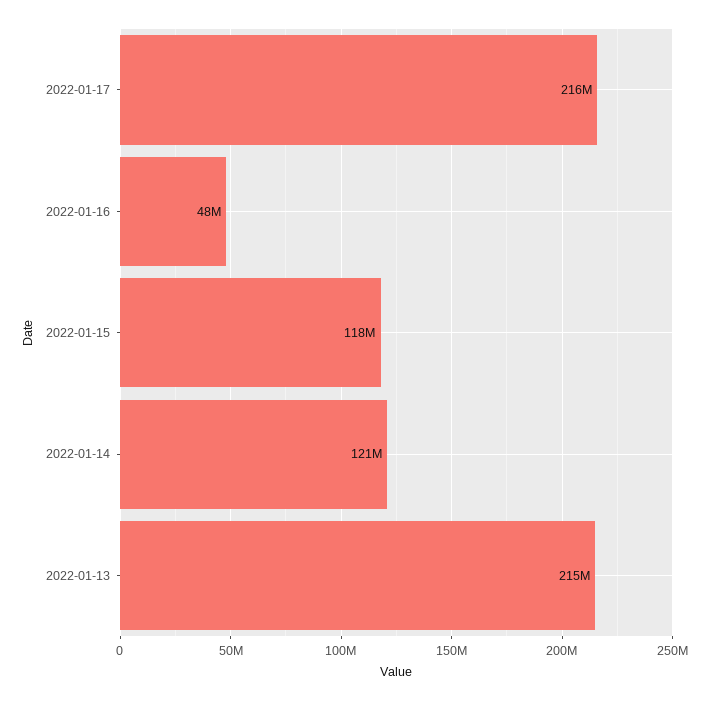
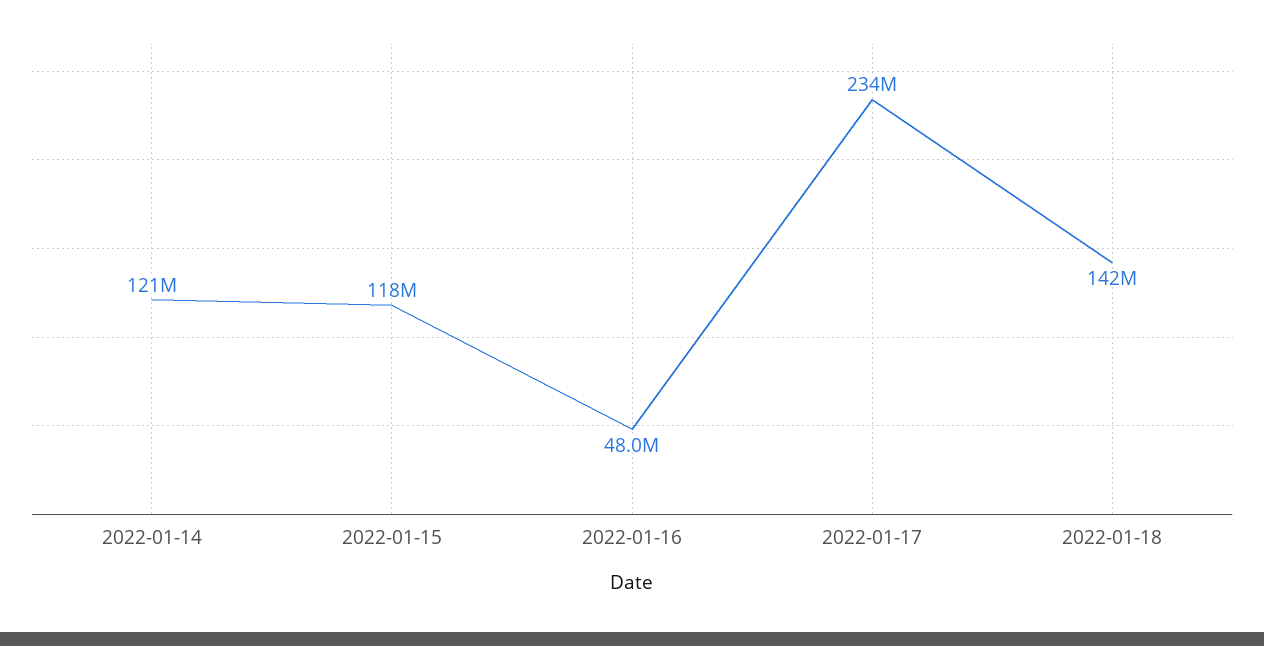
2022-01-17: 216000000 -> 234000000
2022-01-13: 215000000 -> none
2022-01-18: none -> 142000000

